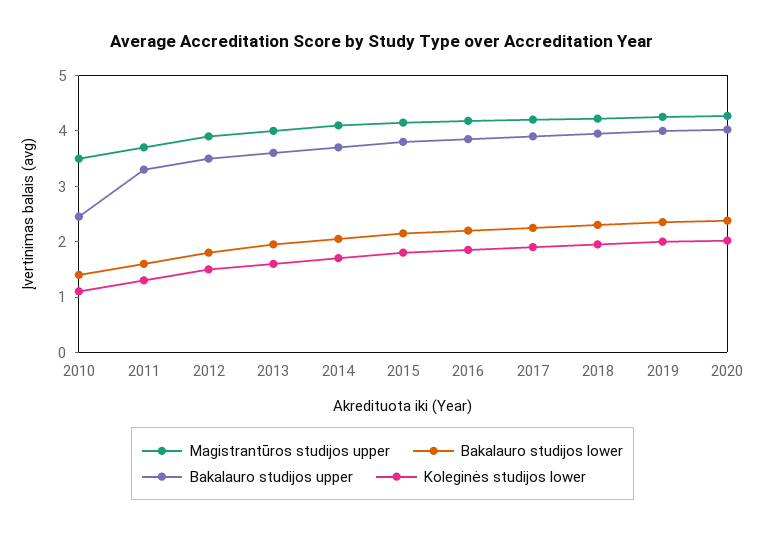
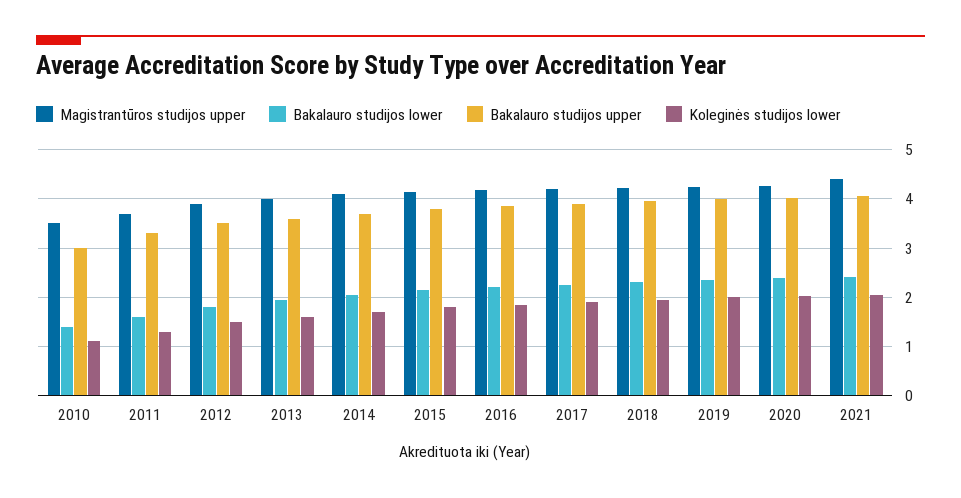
Bakalauro studijos upper, 2010: 2.4 -> 3
Magistrantūros studijos upper, 2021: none -> 4.4
Bakalauro studijos lower, 2021: none -> 2.4
Bakalauro studijos upper, 2021: none -> 4
Koleginės studijos lower, 2021: none -> 2

